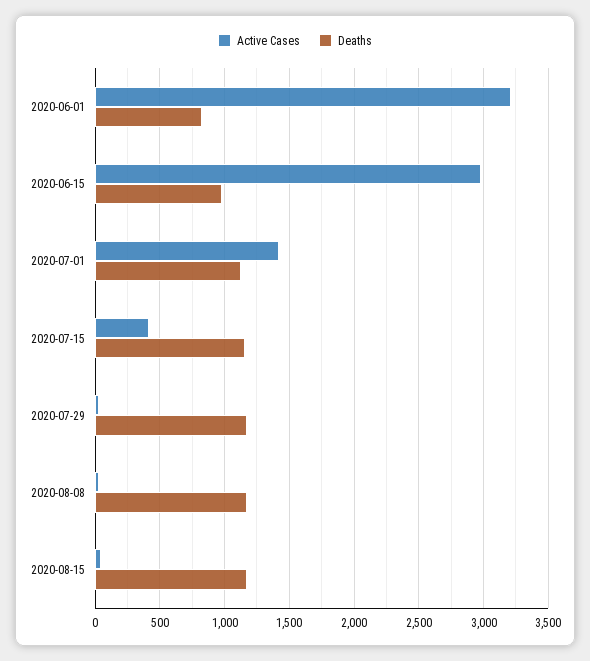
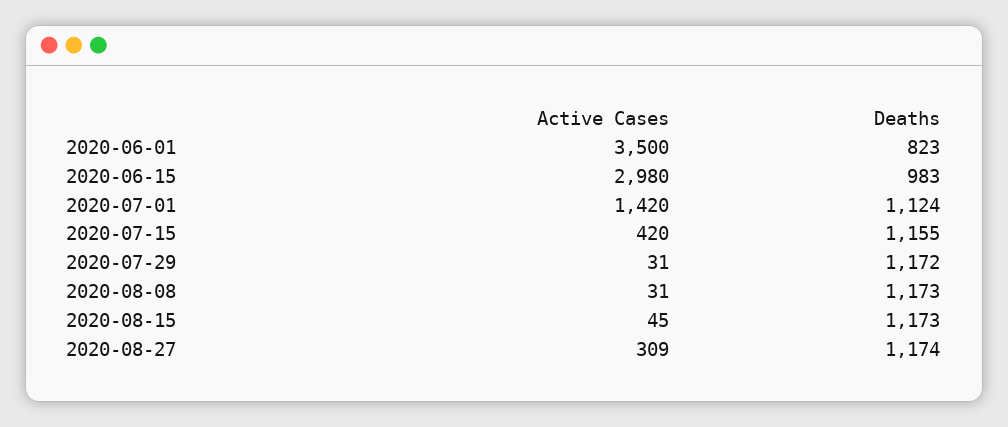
Active Cases, 2020-06-01: 3200 -> 3500
Active Cases, 2020-08-27: none -> 309
Deaths, 2020-08-27: none -> 1174

